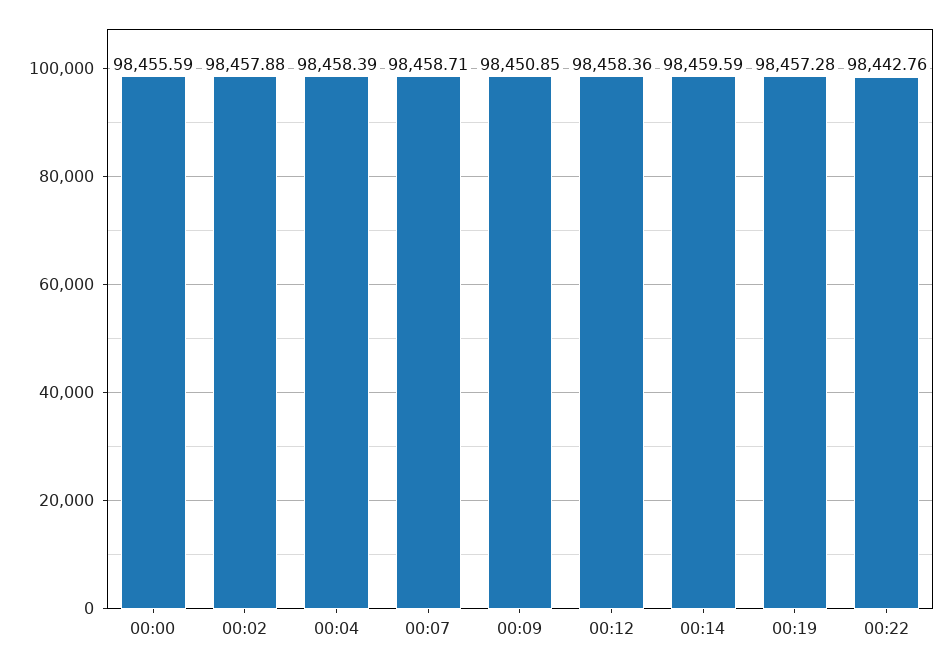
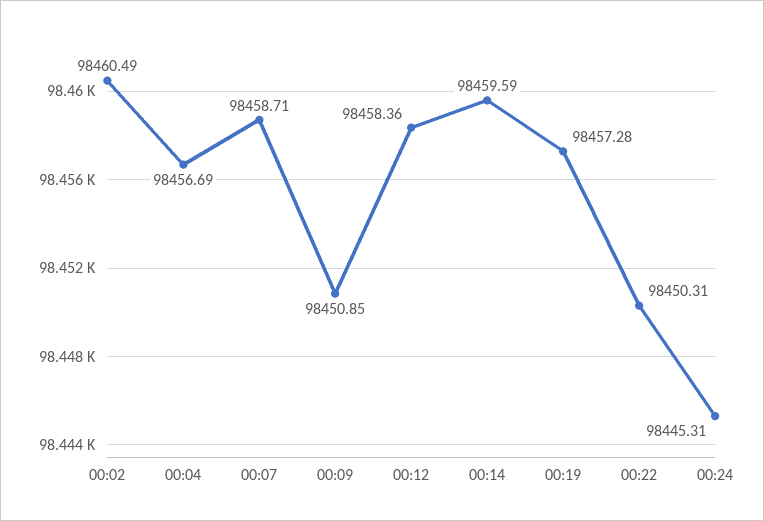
00:00: 98455.59 -> none
00:02: 98457.88 -> 98460.49
00:04: 98458.39 -> 98456.69
00:22: 98442.76 -> 98450.31
00:24: none -> 98445.31

